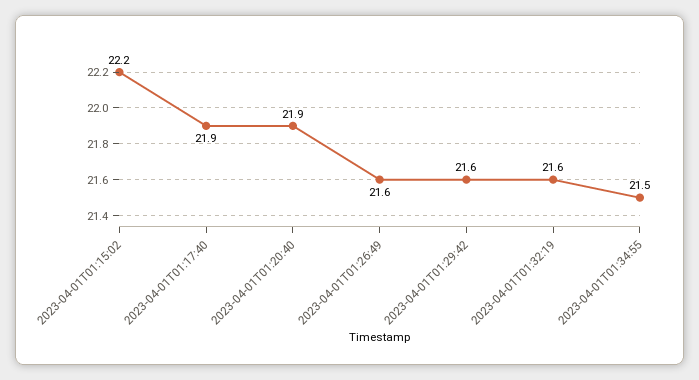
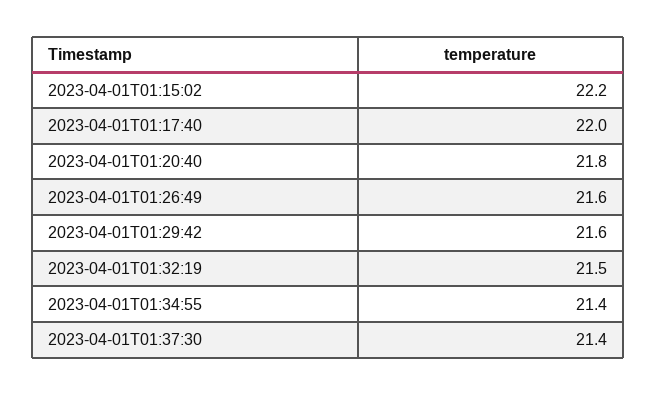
2023-04-01T01:17:40: 21.9 -> 22
2023-04-01T01:20:40: 21.9 -> 21.8
2023-04-01T01:32:19: 21.6 -> 21.5
2023-04-01T01:34:55: 21.5 -> 21.4
2023-04-01T01:37:30: none -> 21.4

